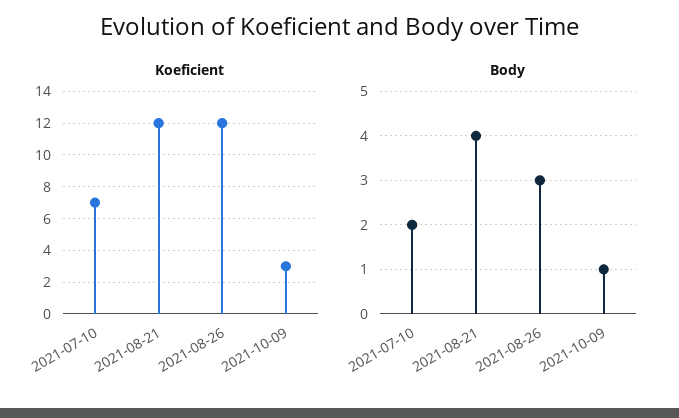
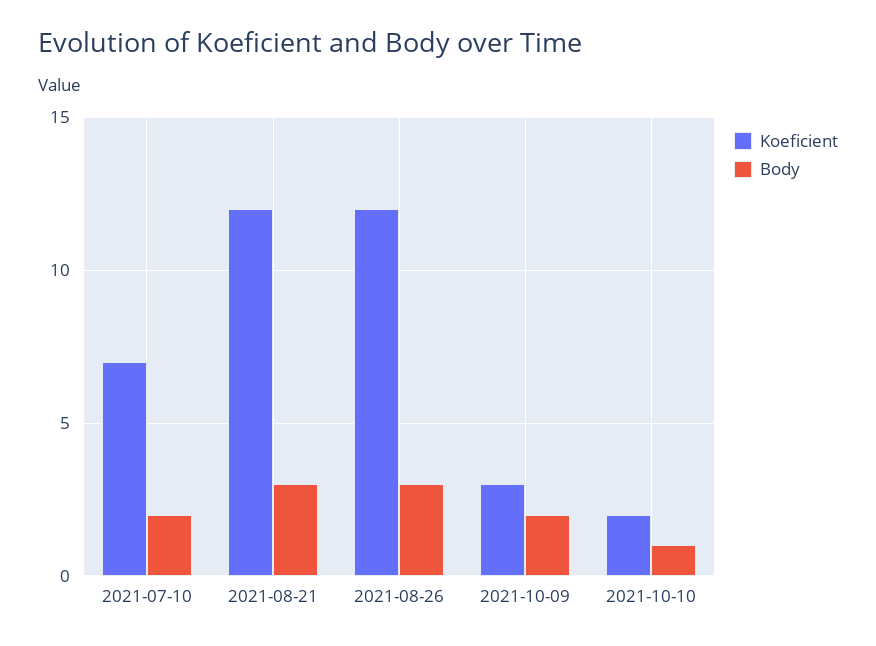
Body, 2021-08-21: 4 -> 3
Body, 2021-10-09: 1 -> 2
Koeficient, 2021-10-10: none -> 2
Body, 2021-10-10: none -> 1

